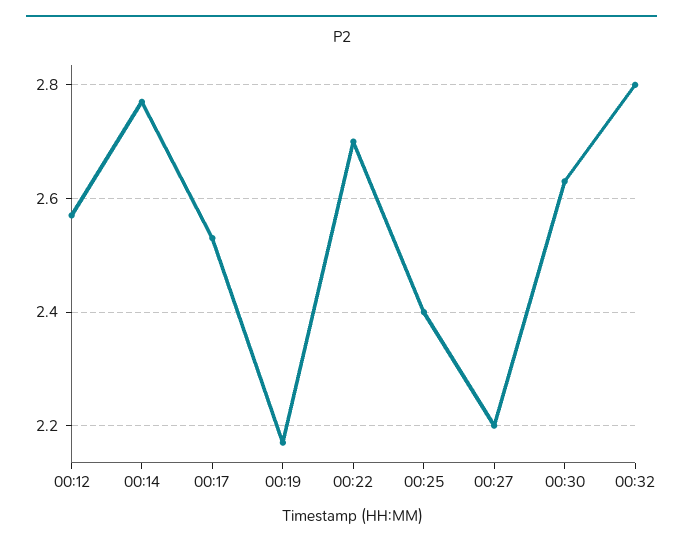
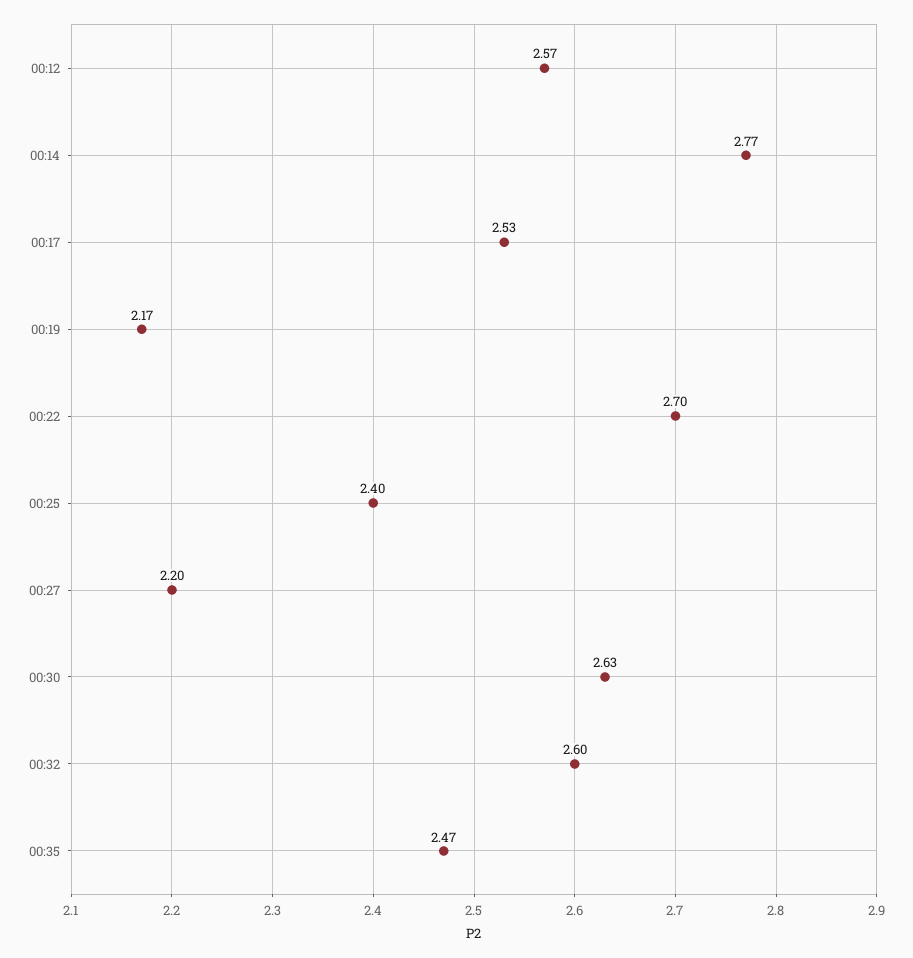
00:32: 2.8 -> 2.6
00:35: none -> 2.47

